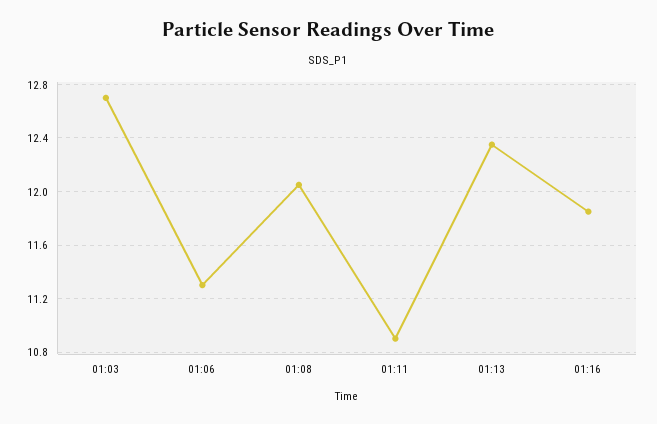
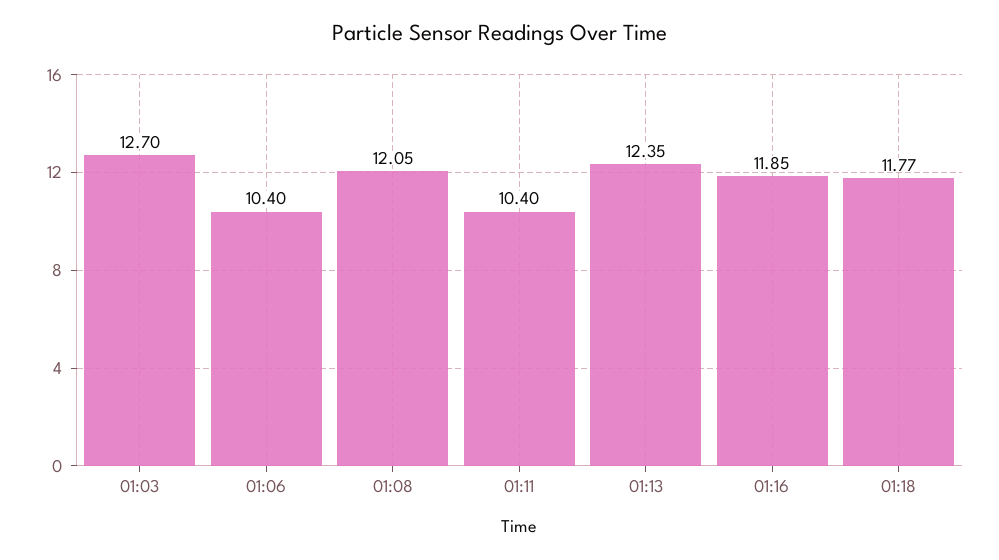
01:06: 11.3 -> 10.4
01:11: 10.9 -> 10.4
01:18: none -> 11.77

